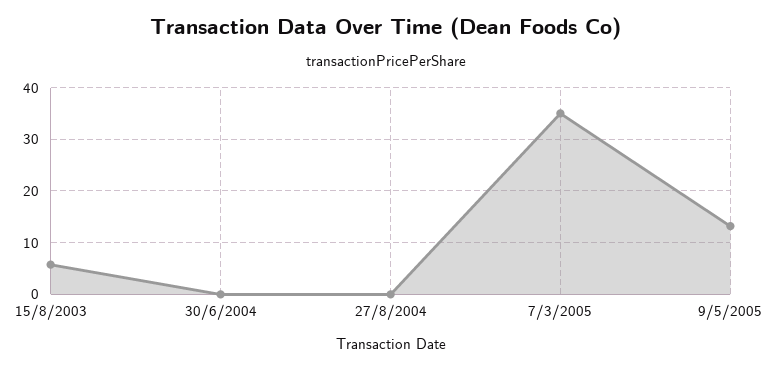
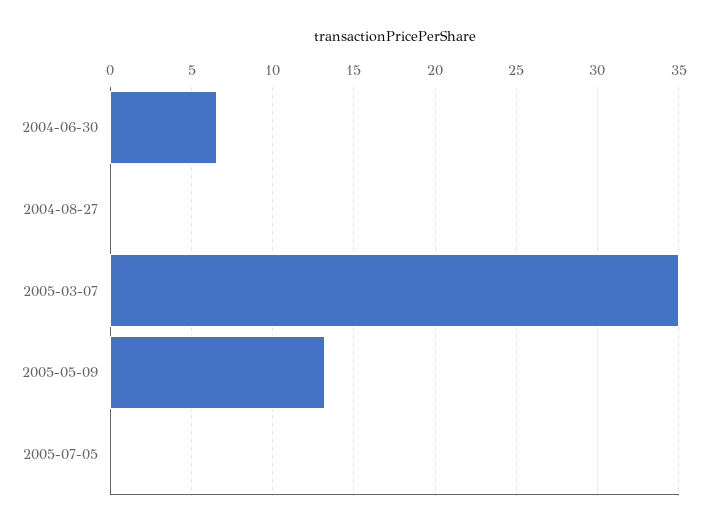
15/8/2003: 6 -> none
30/6/2004: 0 -> 6.5
2005-07-05: none -> 0

